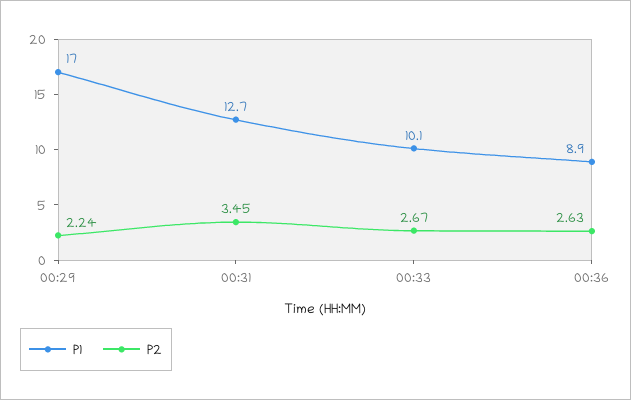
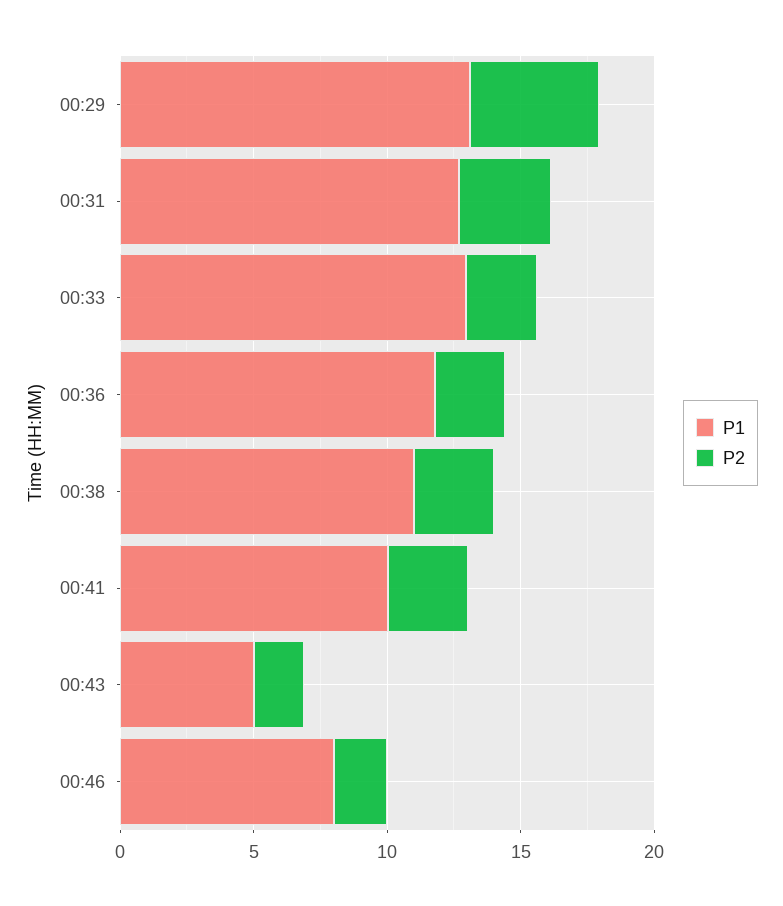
P1, 00:29: 17 -> 13
P2, 00:29: 2.24 -> 5
P1, 00:33: 10.1 -> 13
P1, 00:36: 8.9 -> 12
P1, 00:38: none -> 11
P2, 00:38: none -> 3
P1, 00:41: none -> 10
P2, 00:41: none -> 3
P1, 00:43: none -> 5
P2, 00:43: none -> 2
P1, 00:46: none -> 8
P2, 00:46: none -> 2

